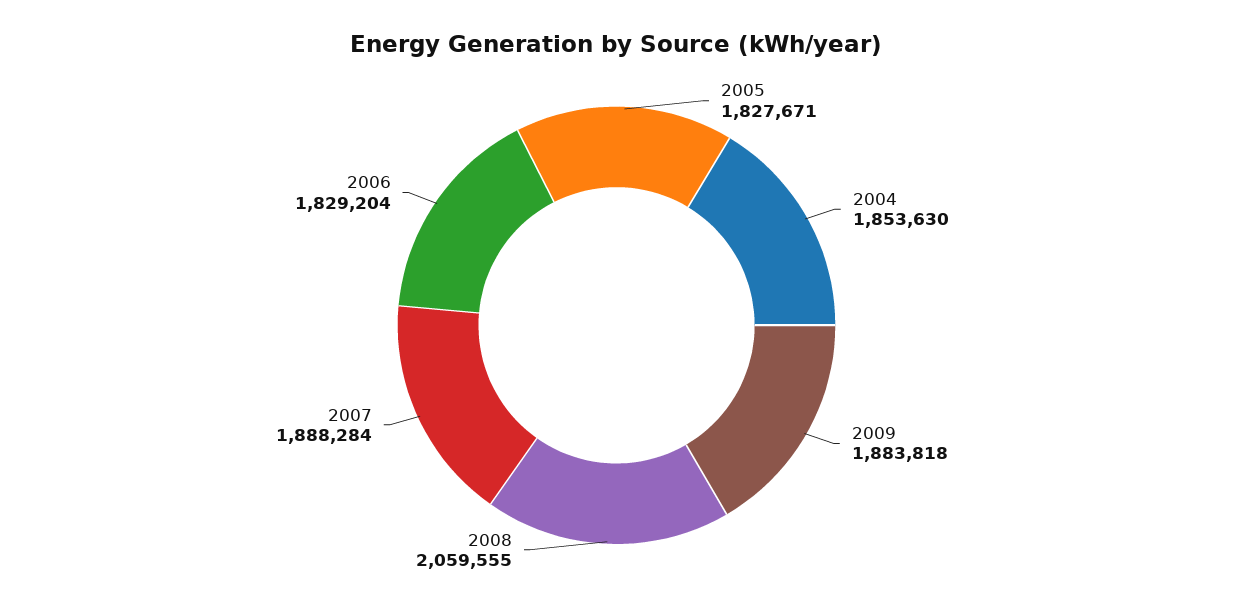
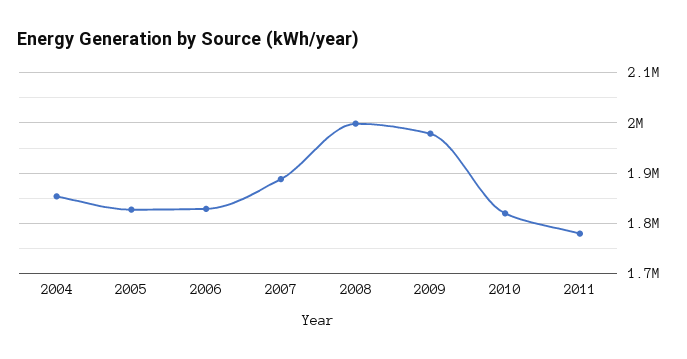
2009: 1883818 -> 1980000
2008: 2059555 -> 2000000
2010: none -> 1820000
2011: none -> 1780000

